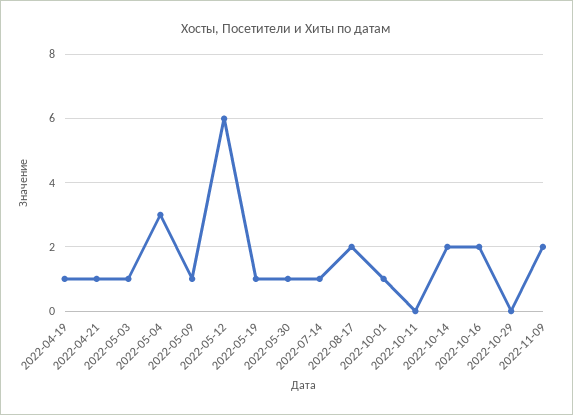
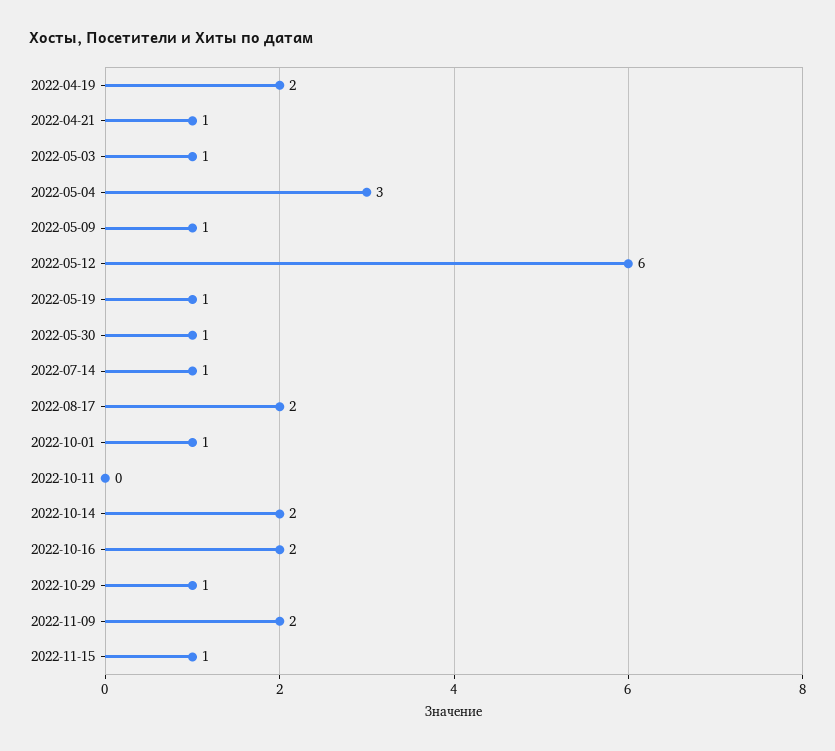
2022-04-19: 1 -> 2
2022-10-29: 0 -> 1
2022-11-15: none -> 1

